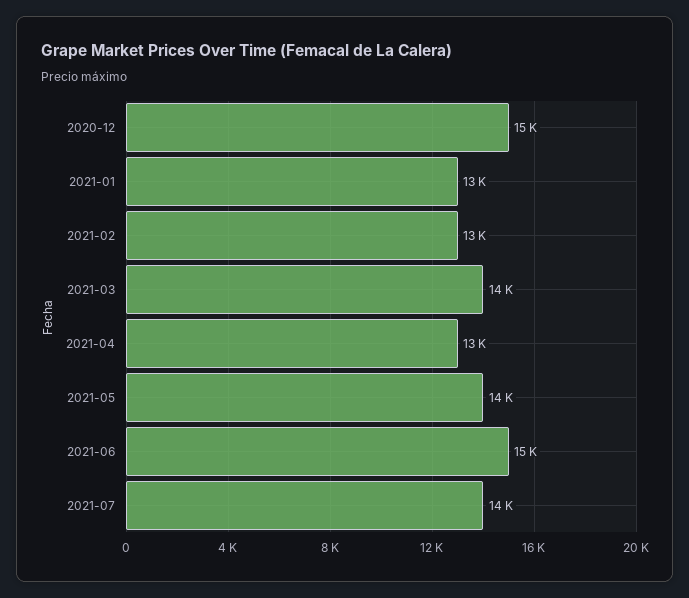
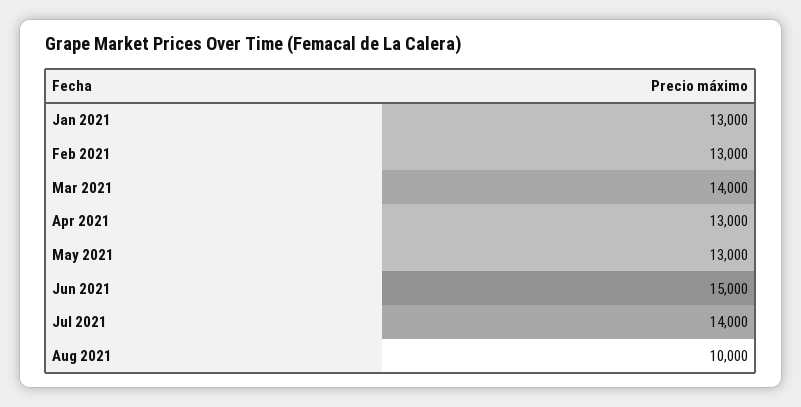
2020-12: 15000 -> none
2021-05: 14000 -> 13000
Aug 2021: none -> 10000

